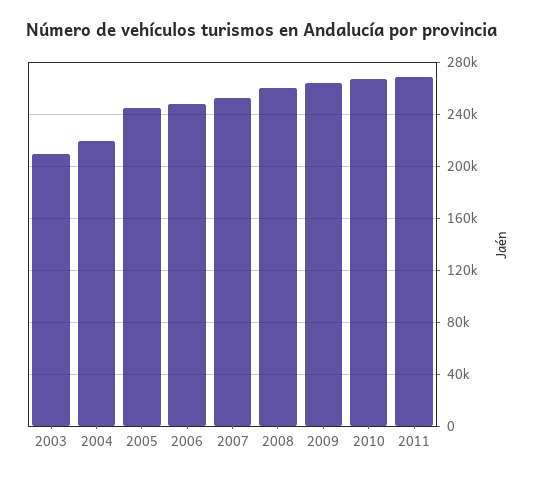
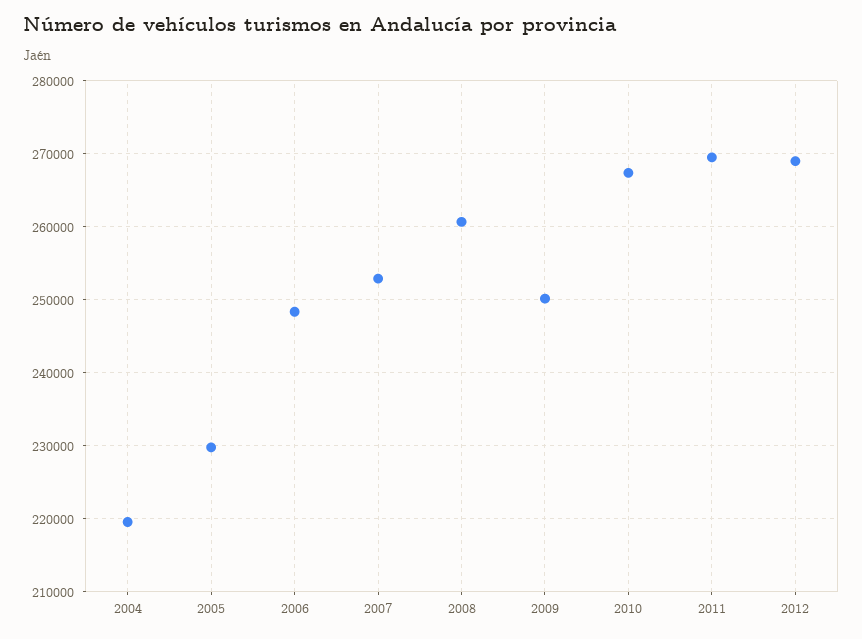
2003: 210000 -> none
2005: 245000 -> 230000
2009: 265000 -> 250000
2012: none -> 269000

